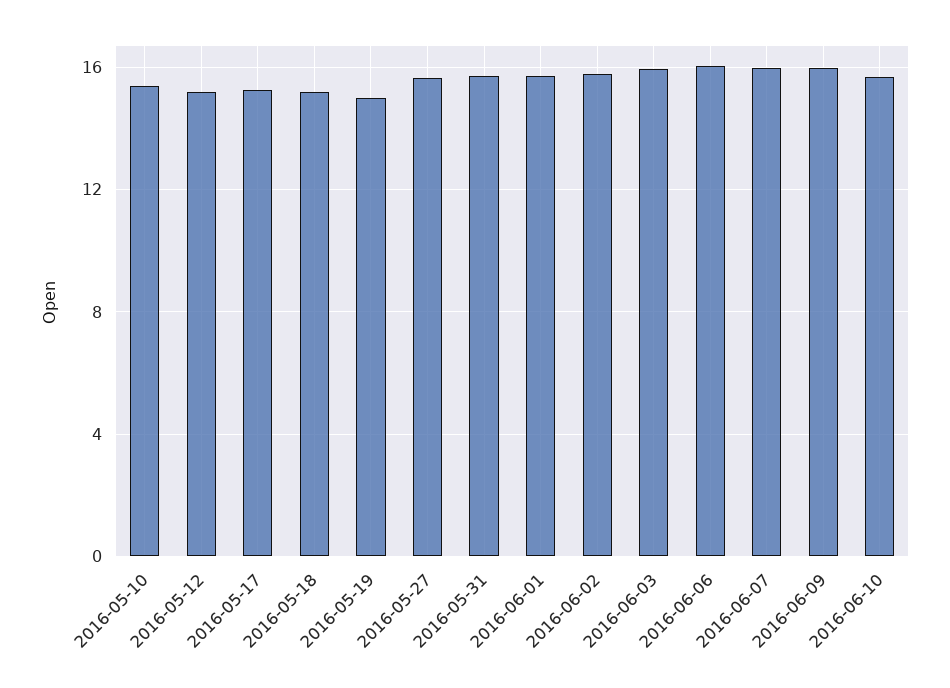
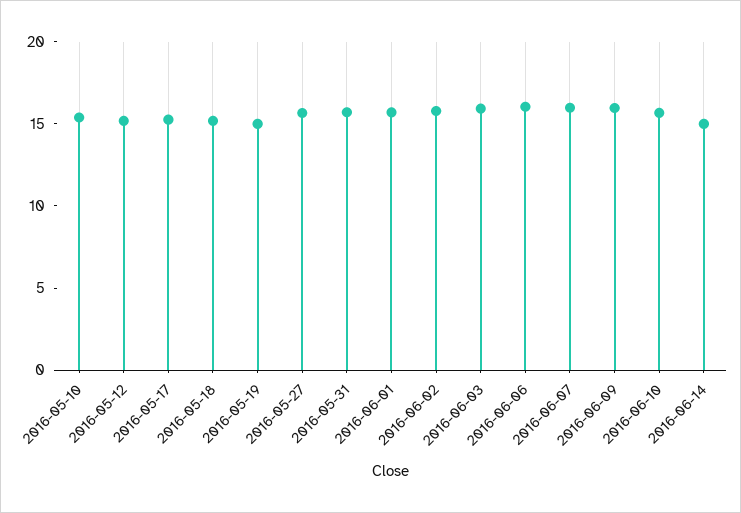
2016-06-14: none -> 15

